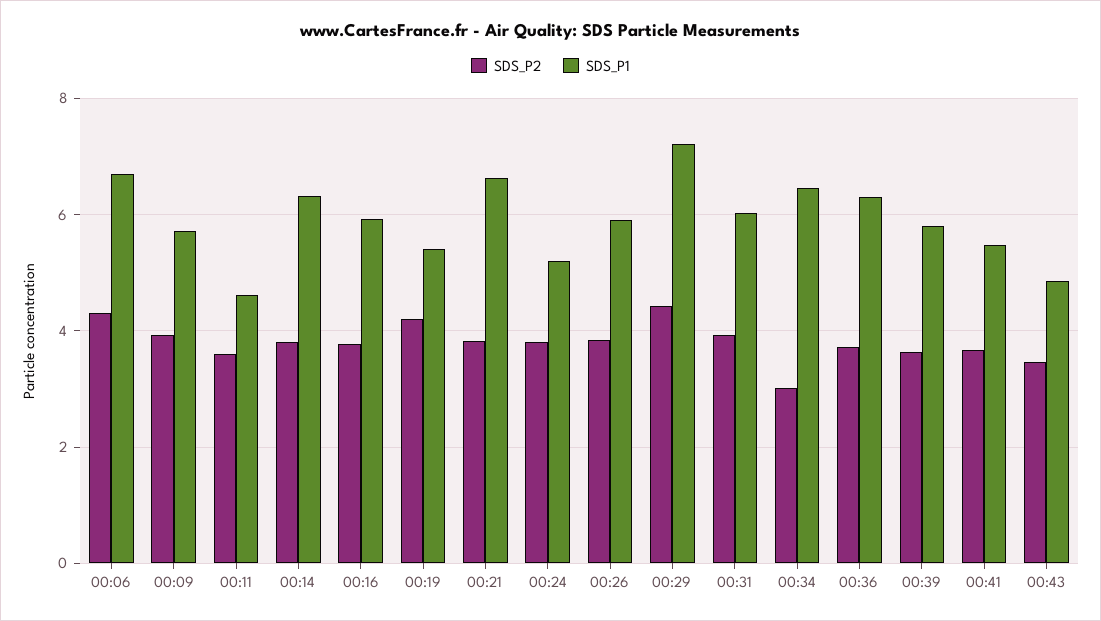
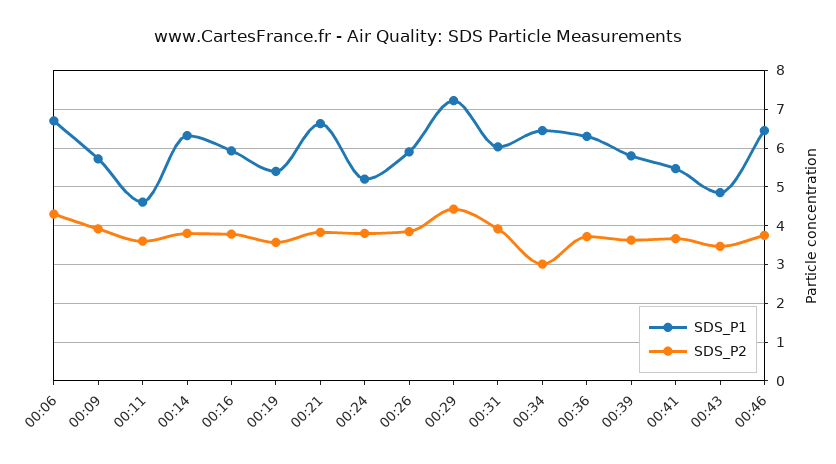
SDS_P2, 00:19: 4.2 -> 3.6
SDS_P1, 00:46: none -> 6.4
SDS_P2, 00:46: none -> 3.8

